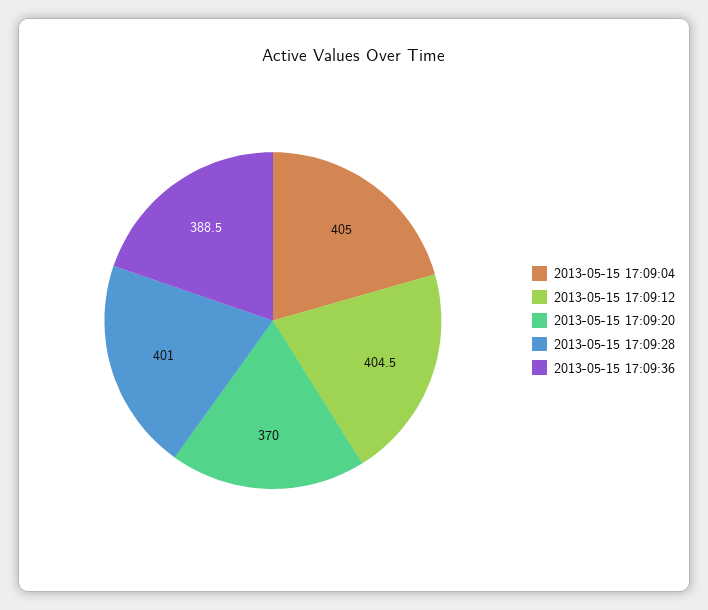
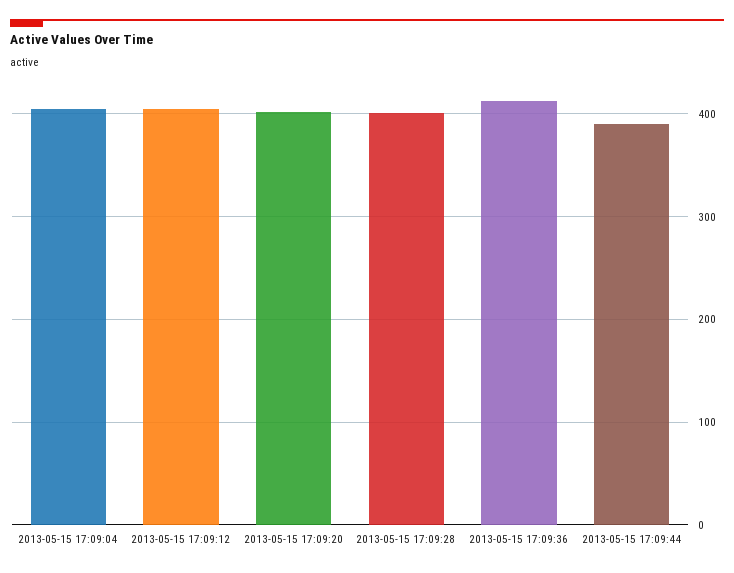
2013-05-15 17:09:20: 370 -> 400
2013-05-15 17:09:36: 388.5 -> 410
2013-05-15 17:09:44: none -> 390

